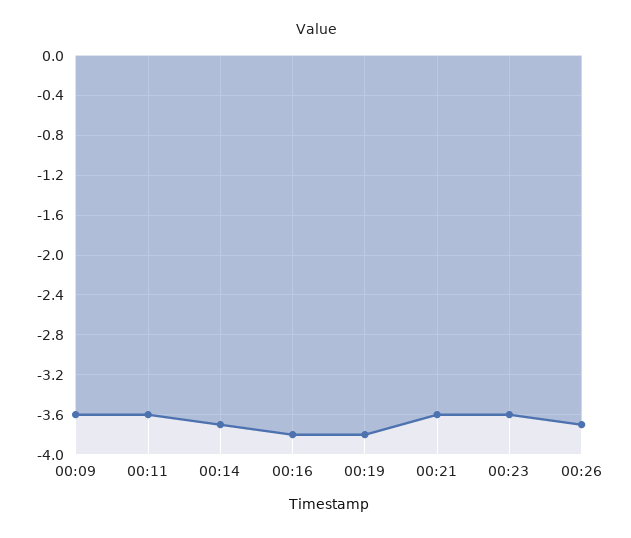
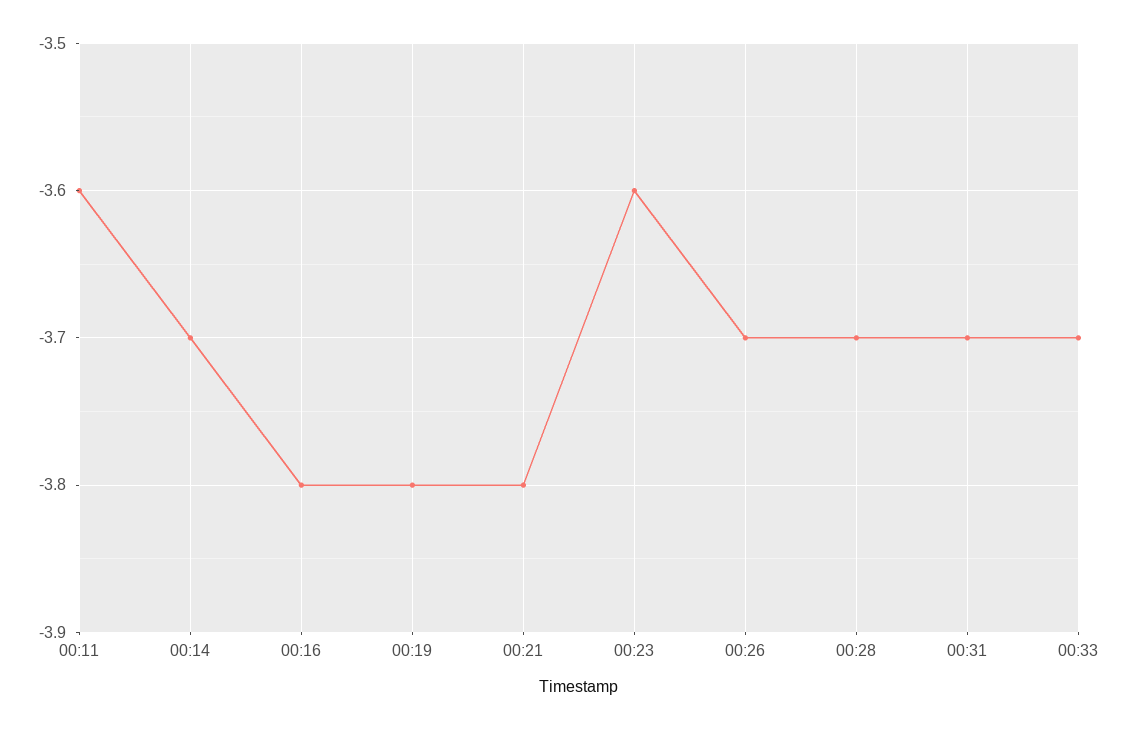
00:09: -3.6 -> none
00:21: -3.6 -> -3.8
00:28: none -> -3.7
00:31: none -> -3.7
00:33: none -> -3.7

